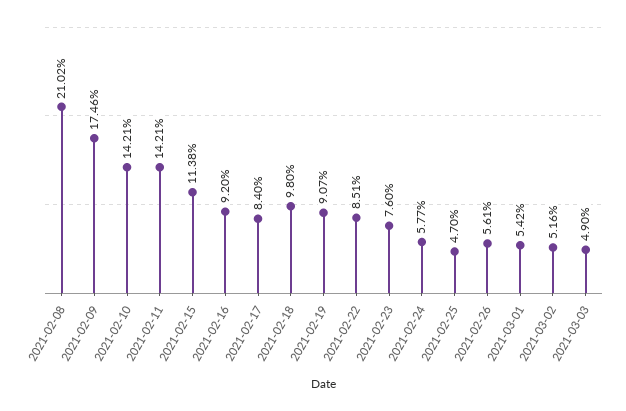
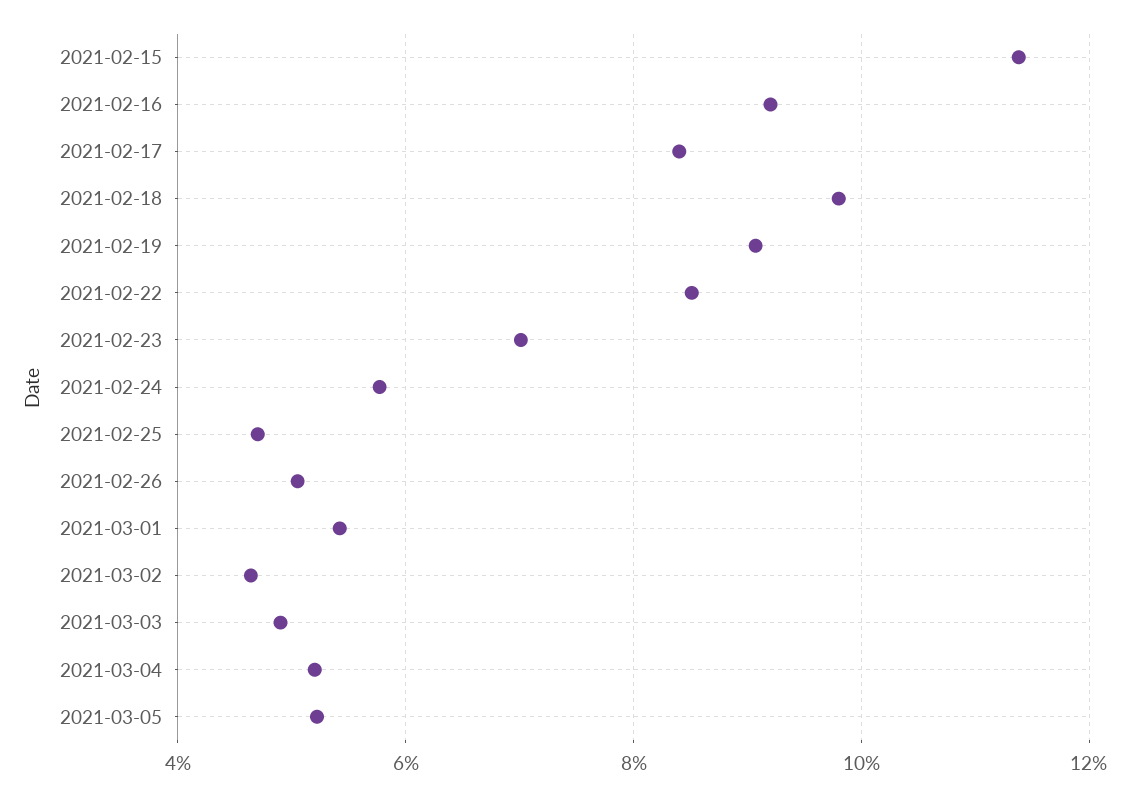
2021-02-08: 21.02 -> none
2021-02-09: 17.46 -> none
2021-02-10: 14.21 -> none
2021-02-11: 14.21 -> none
2021-02-23: 7.6 -> 7
2021-02-26: 5.61 -> 5
2021-03-02: 5.16 -> 4.6
2021-03-04: none -> 5.2
2021-03-05: none -> 5.2

